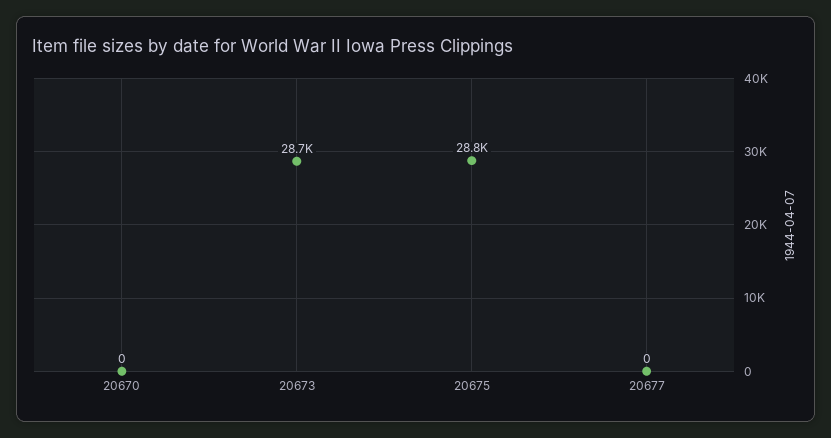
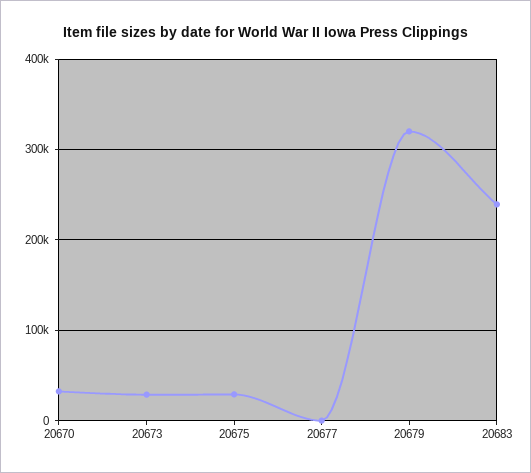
20670: 0 -> 30000
20679: none -> 320000
20683: none -> 240000

